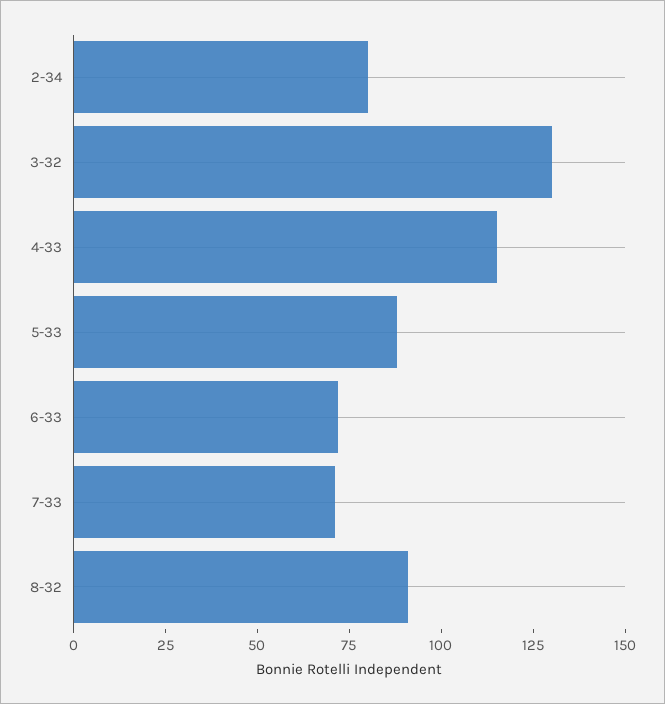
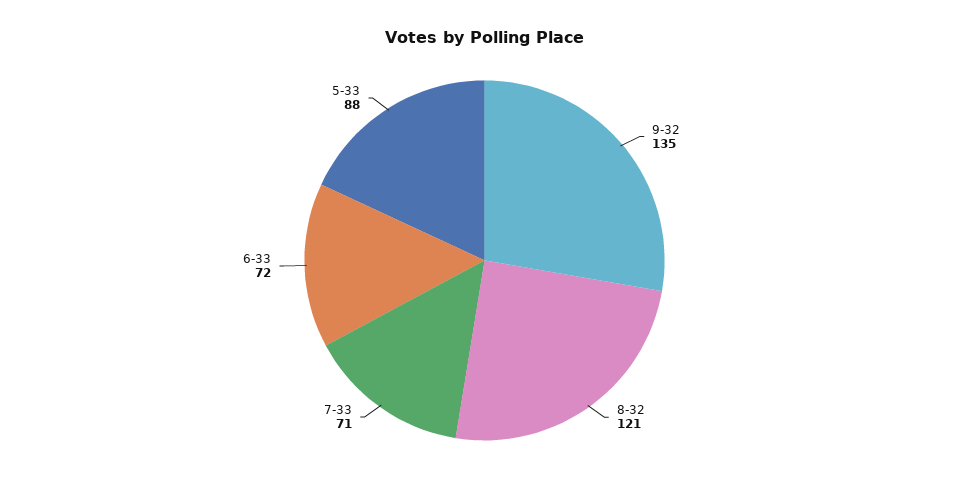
2-34: 80 -> none
3-32: 130 -> none
4-33: 115 -> none
8-32: 90 -> 121
9-32: none -> 135

